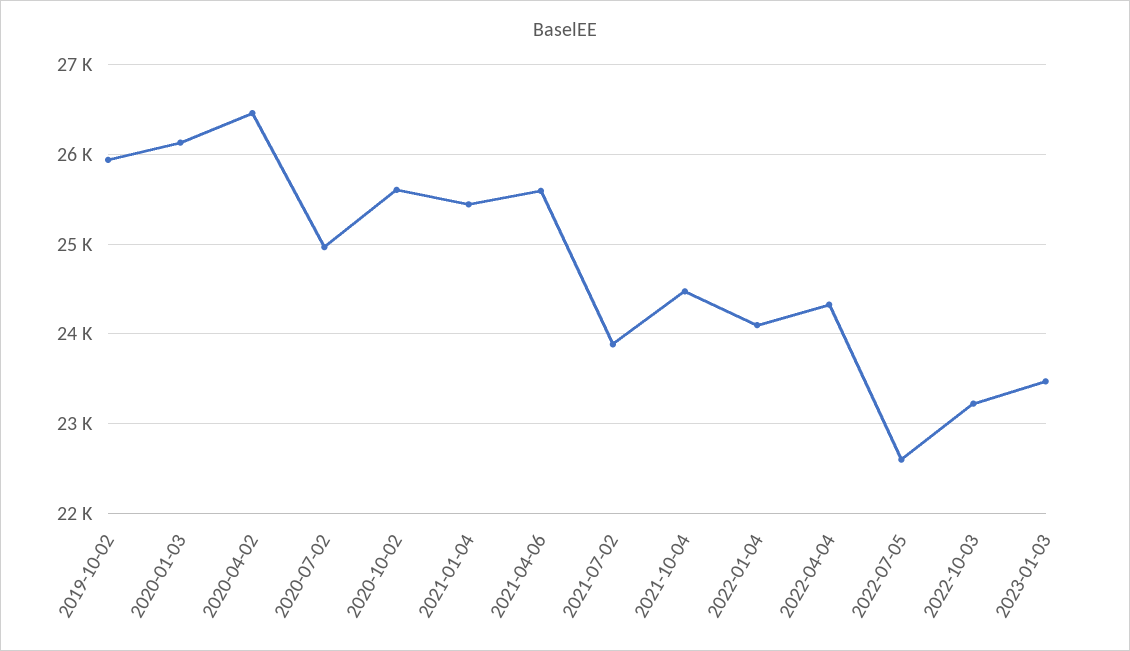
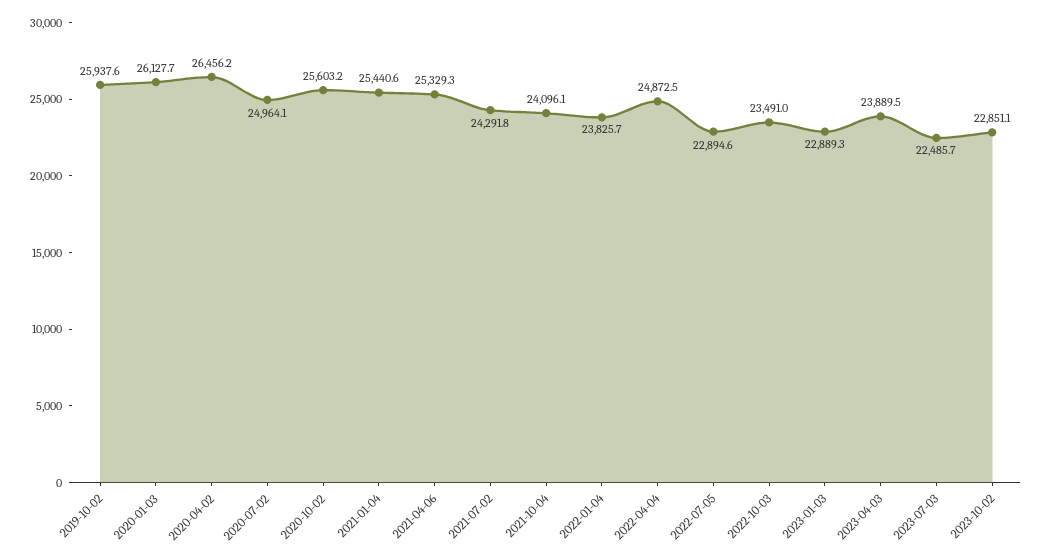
2021-04-06: 25600 -> 25329.3
2021-07-02: 23900 -> 24291.8
2021-10-04: 24500 -> 24096.1
2022-01-04: 24100 -> 23825.7
2022-04-04: 24300 -> 24872.5
2022-07-05: 22600 -> 22894.6
2022-10-03: 23200 -> 23491
2023-01-03: 23500 -> 22889.3
2023-04-03: none -> 23889.5
2023-07-03: none -> 22485.7
2023-10-02: none -> 22851.1

